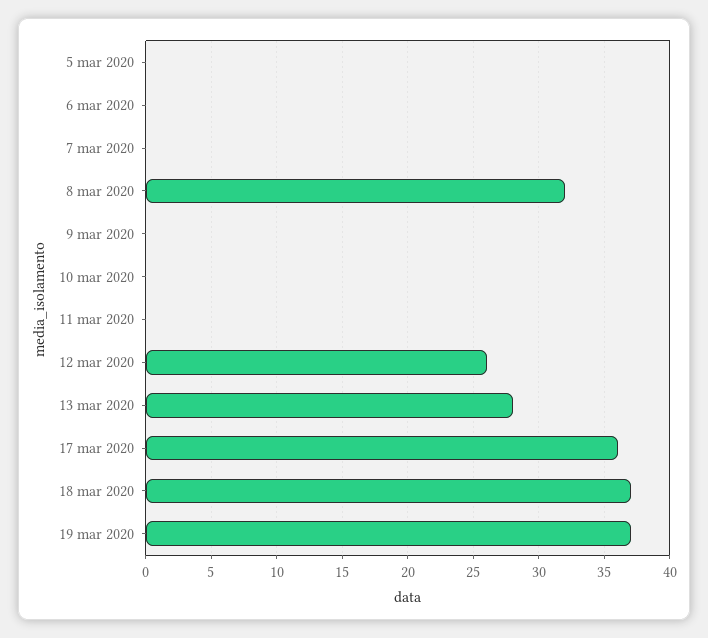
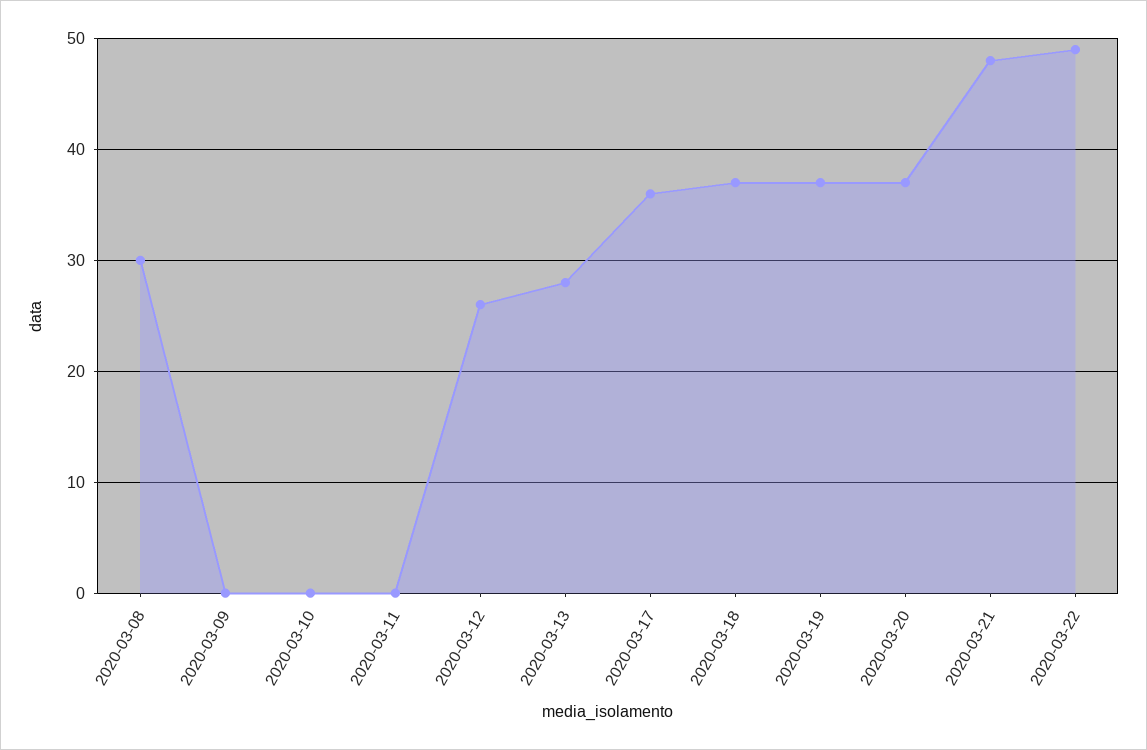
5 mar 2020: 0 -> none
6 mar 2020: 0 -> none
7 mar 2020: 0 -> none
8 mar 2020: 32 -> 30
2020-03-20: none -> 37
2020-03-21: none -> 48
2020-03-22: none -> 49

